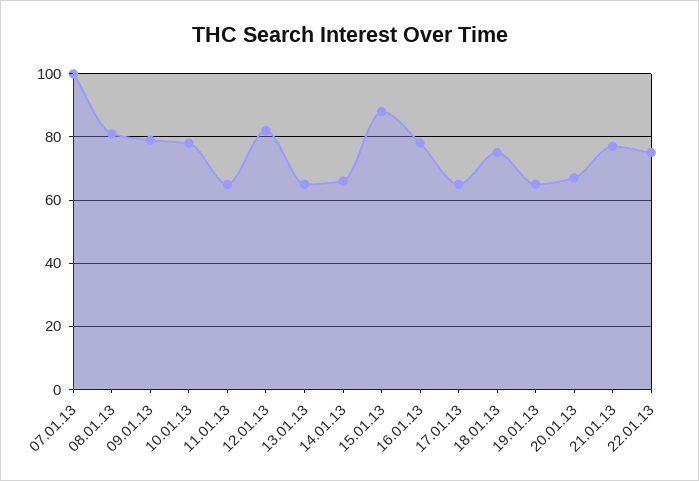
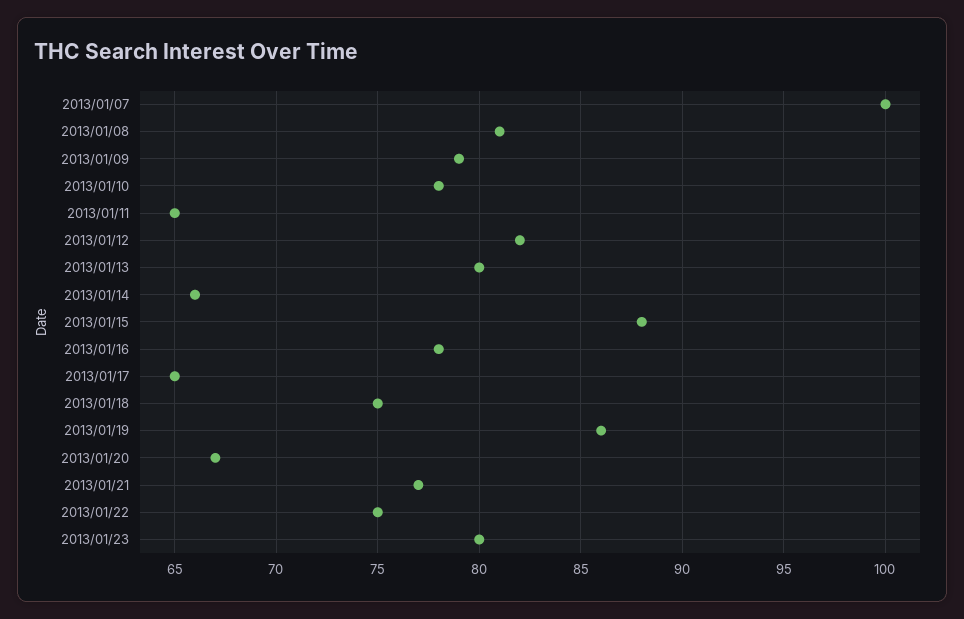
13.01.13: 65 -> 80
19.01.13: 65 -> 86
2013/01/23: none -> 80

